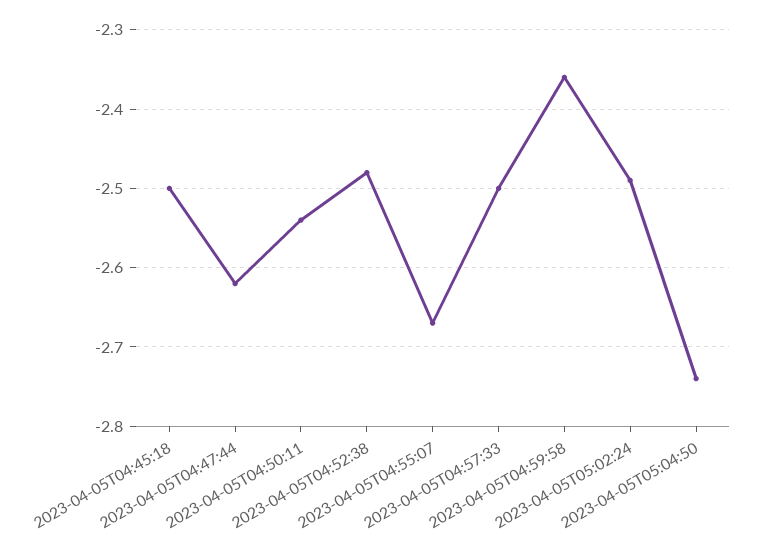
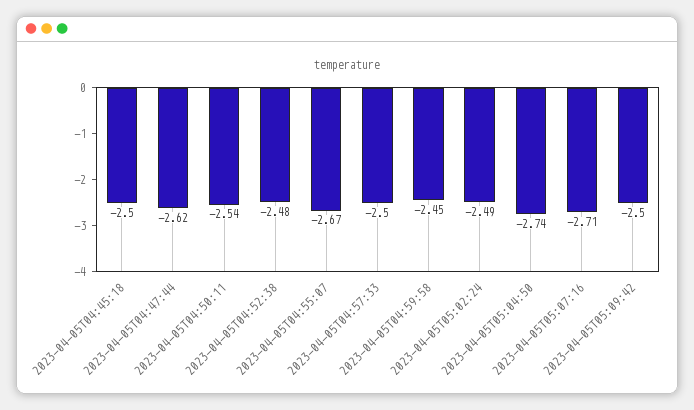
2023-04-05T04:59:58: -2.36 -> -2.45
2023-04-05T05:07:16: none -> -2.71
2023-04-05T05:09:42: none -> -2.5

